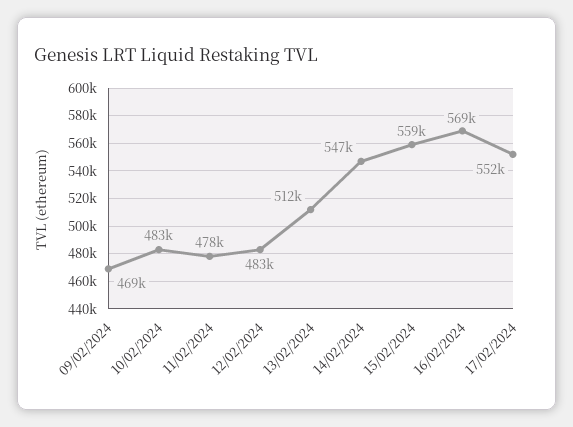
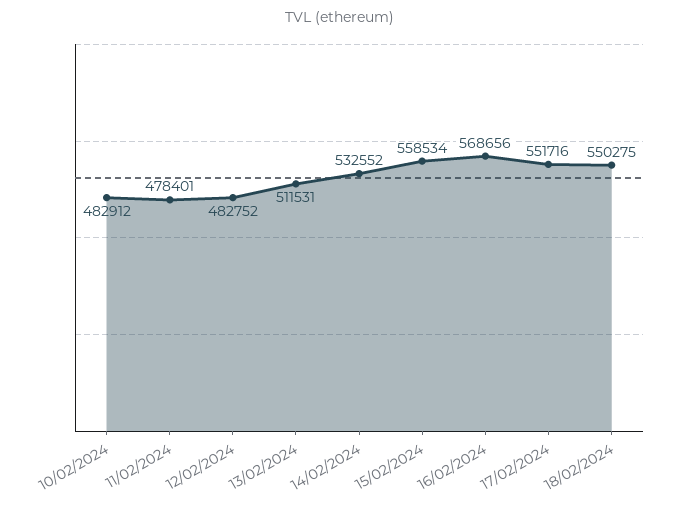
09/02/2024: 469000 -> none
14/02/2024: 547000 -> 532552
18/02/2024: none -> 550275

